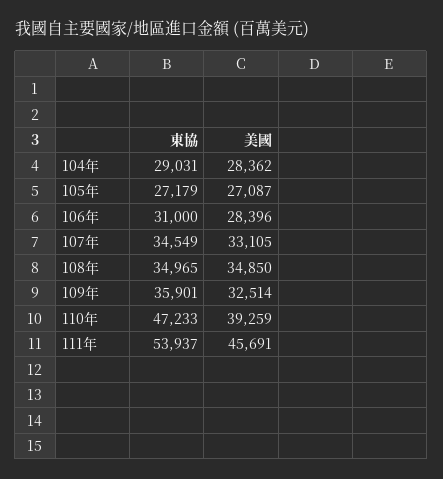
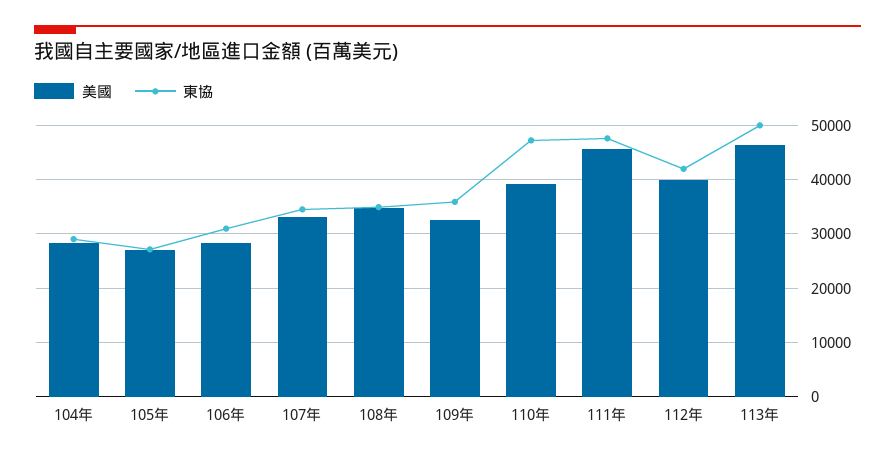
東協, 111年: 53937 -> 48000
美國, 112年: none -> 40000
東協, 112年: none -> 42000
美國, 113年: none -> 46000
東協, 113年: none -> 50000

